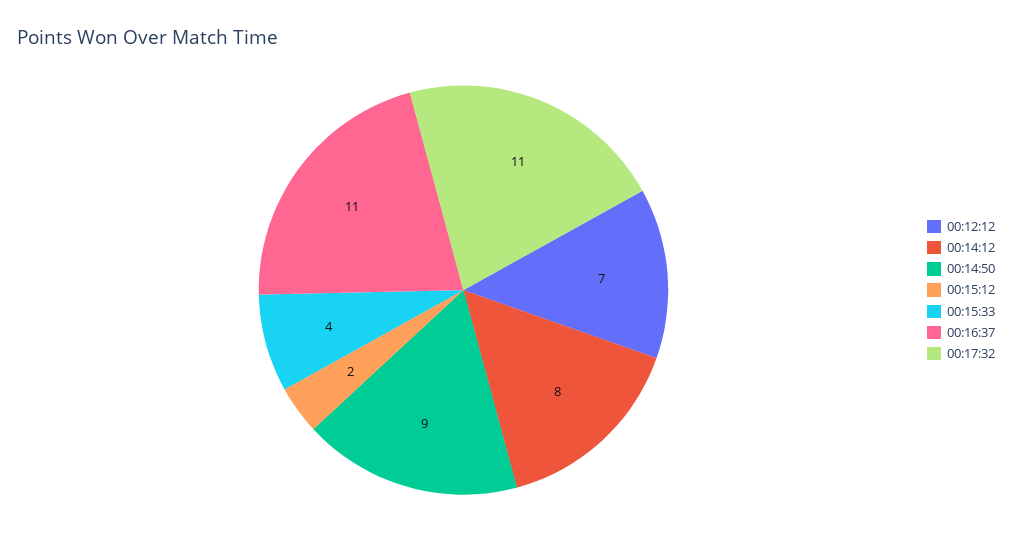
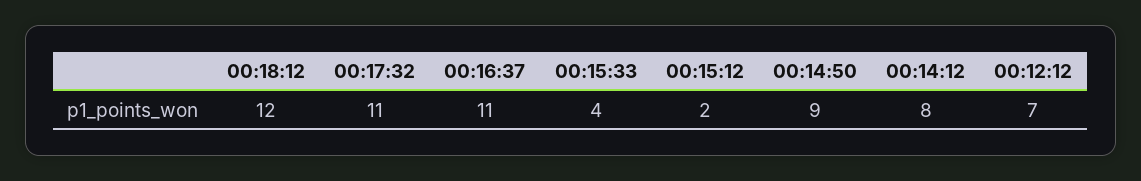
00:18:12: none -> 12

